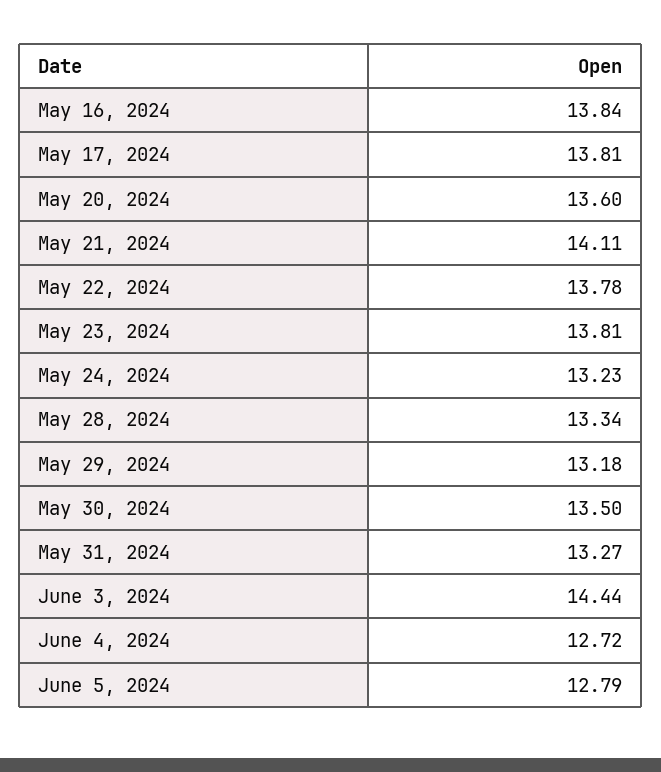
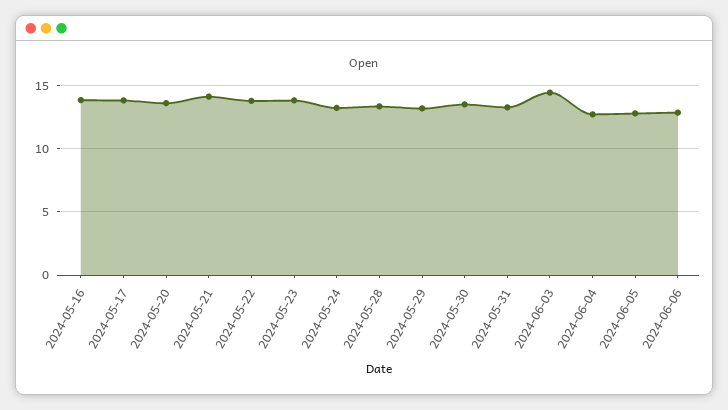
2024-06-06: none -> 13

